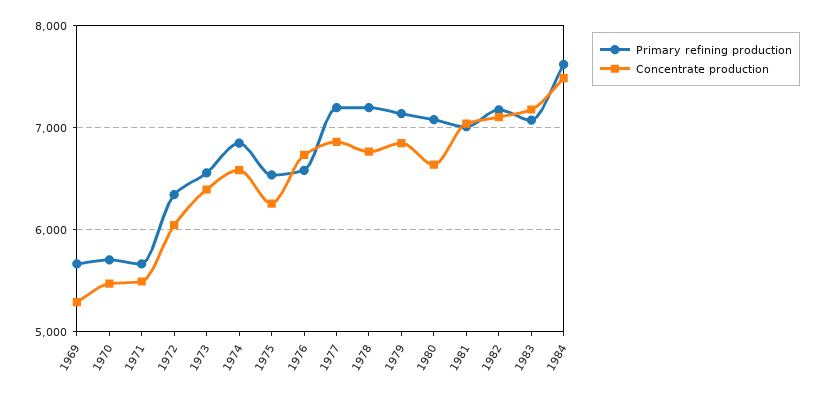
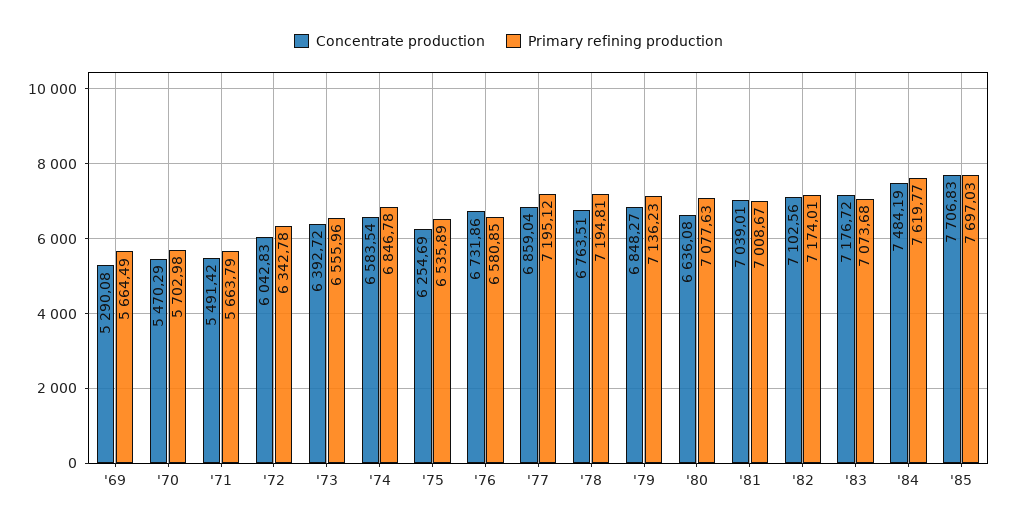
Concentrate production, '85: none -> 7706.83
Primary refining production, '85: none -> 7697.03

